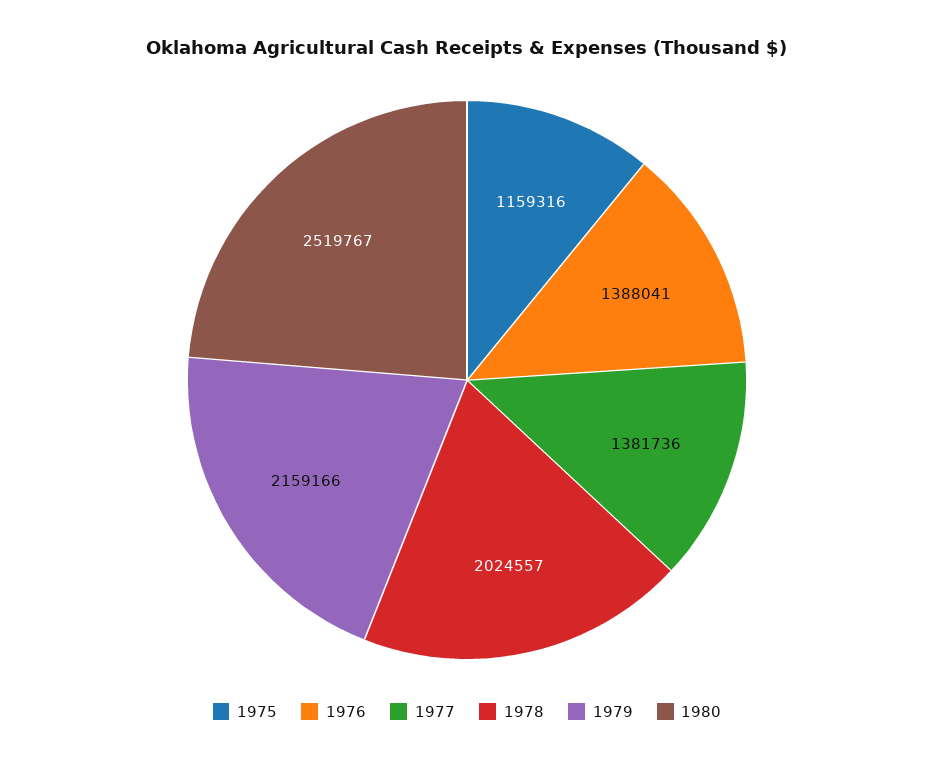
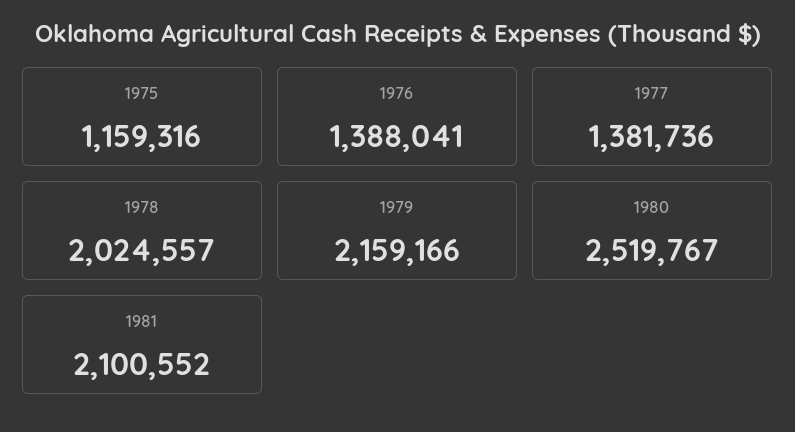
1981: none -> 2100552

